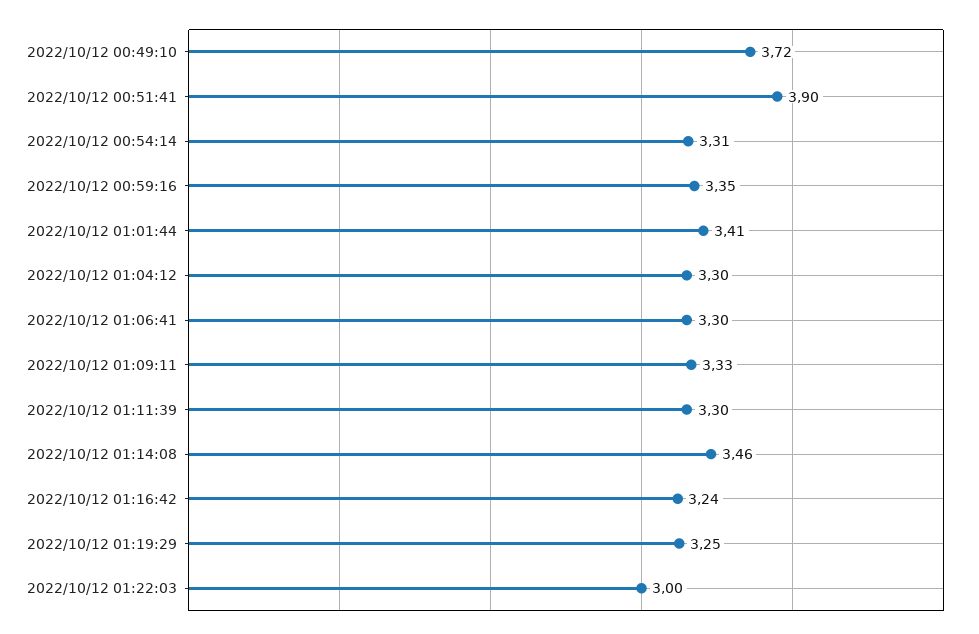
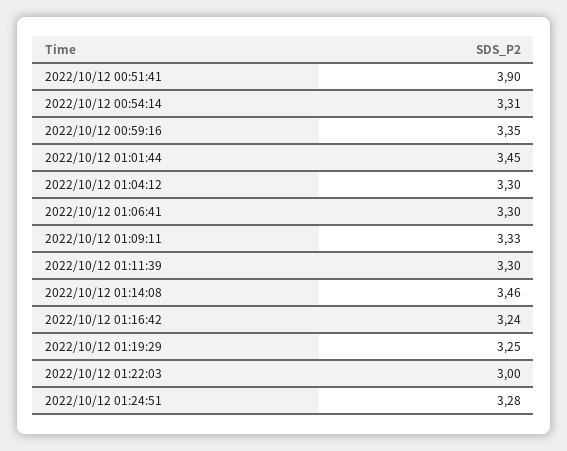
2022/10/12 00:49:10: 3.72 -> none
2022/10/12 01:01:44: 3.41 -> 3.45
2022/10/12 01:24:51: none -> 3.28

